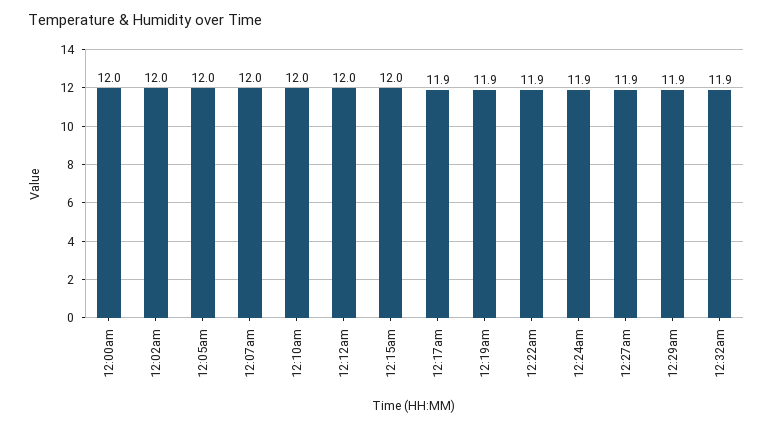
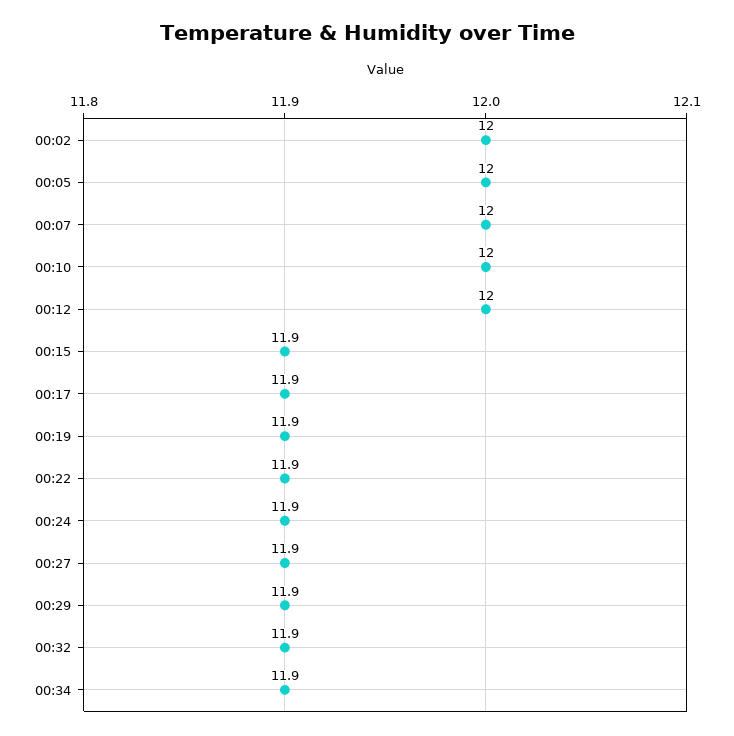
12:00am: 12 -> none
12:15am: 12 -> 11.9
00:34: none -> 11.9

